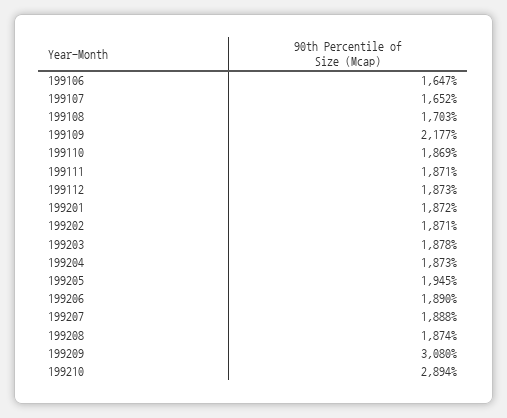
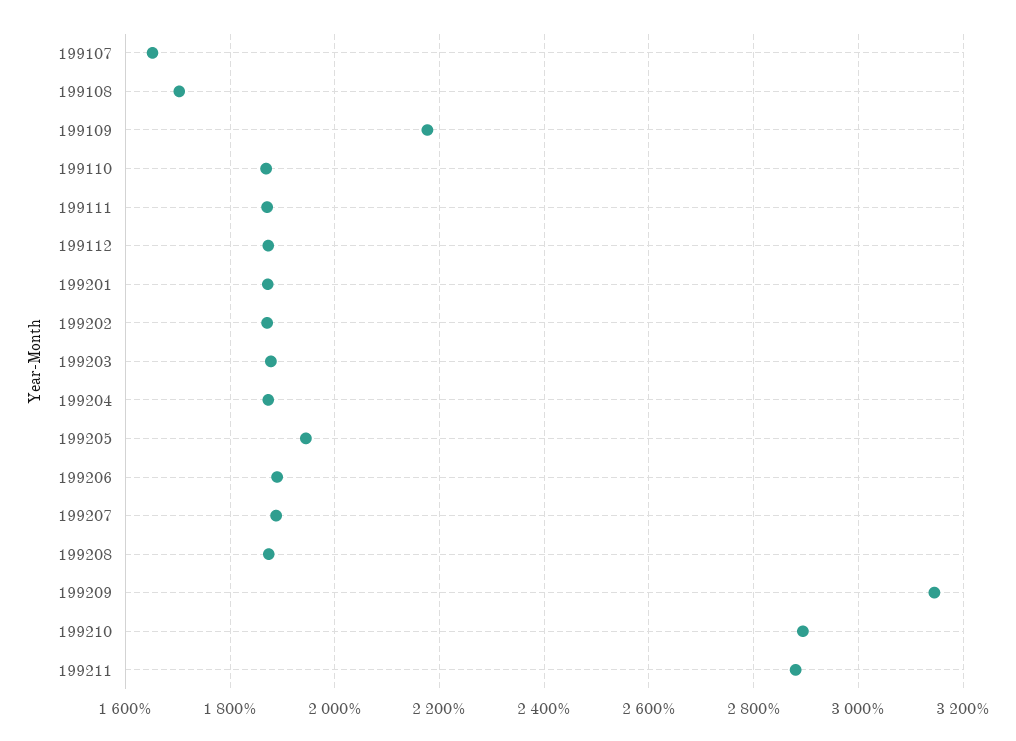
199106: 1647 -> none
199209: 3080 -> 3140
199211: none -> 2880

